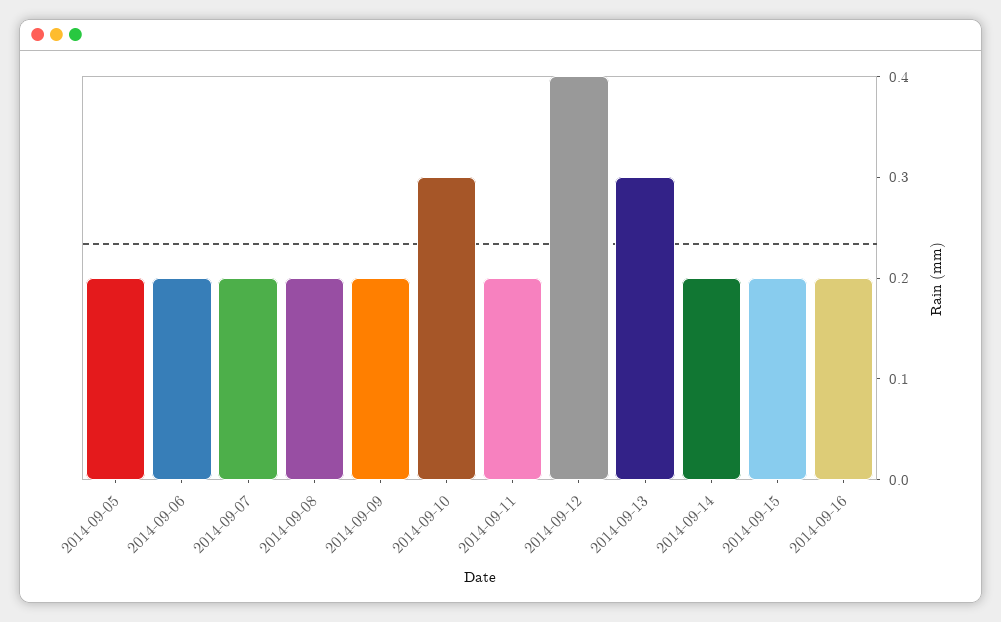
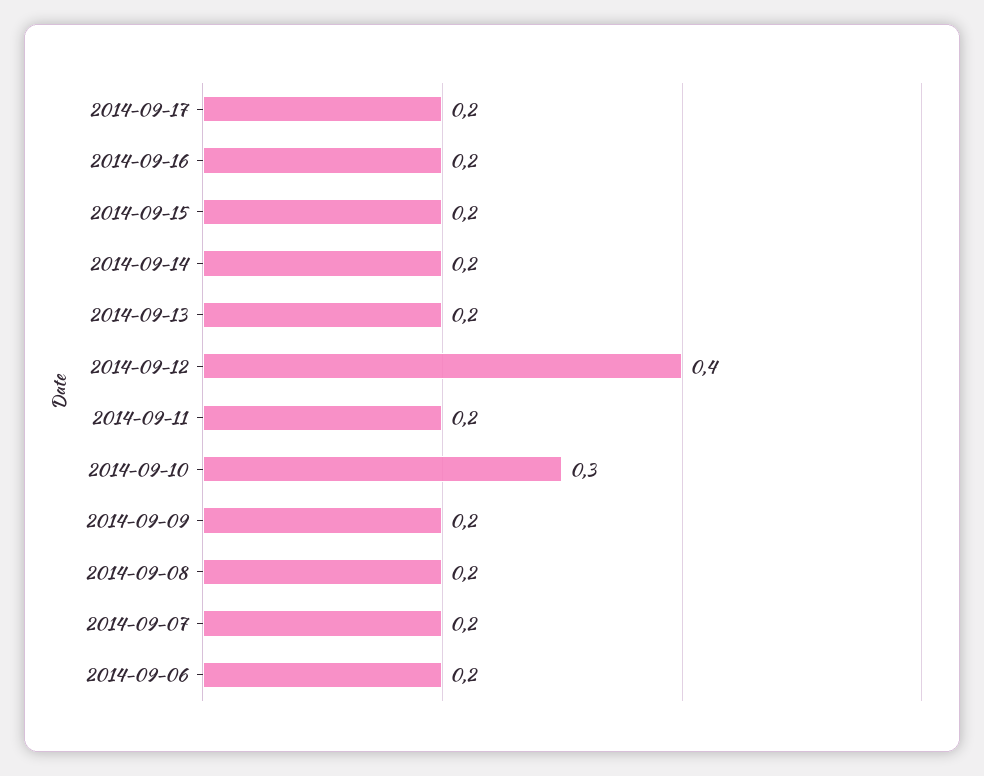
2014-09-05: 0.2 -> none
2014-09-13: 0.3 -> 0.2
2014-09-17: none -> 0.2

